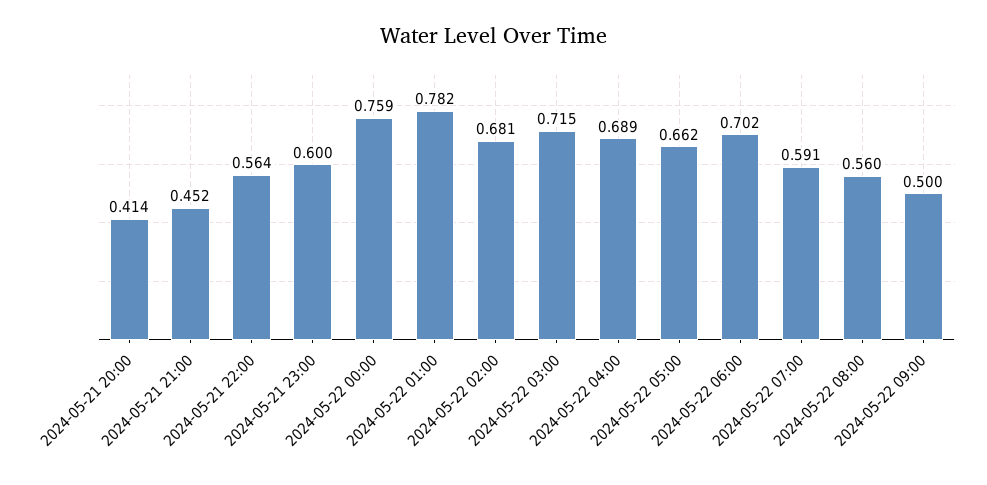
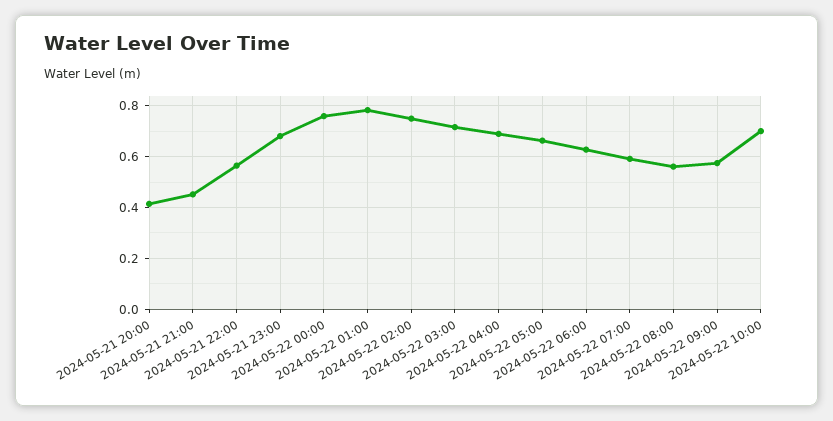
2024-05-21 23:00: 0.6 -> 0.675
2024-05-22 02:00: 0.681 -> 0.75
2024-05-22 06:00: 0.702 -> 0.625
2024-05-22 09:00: 0.5 -> 0.575
2024-05-22 10:00: none -> 0.7

